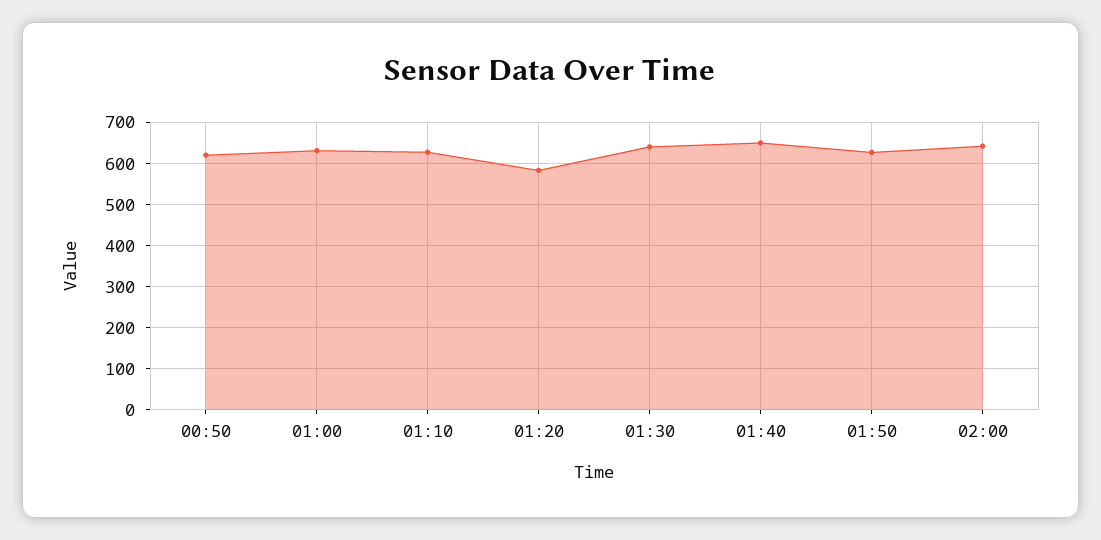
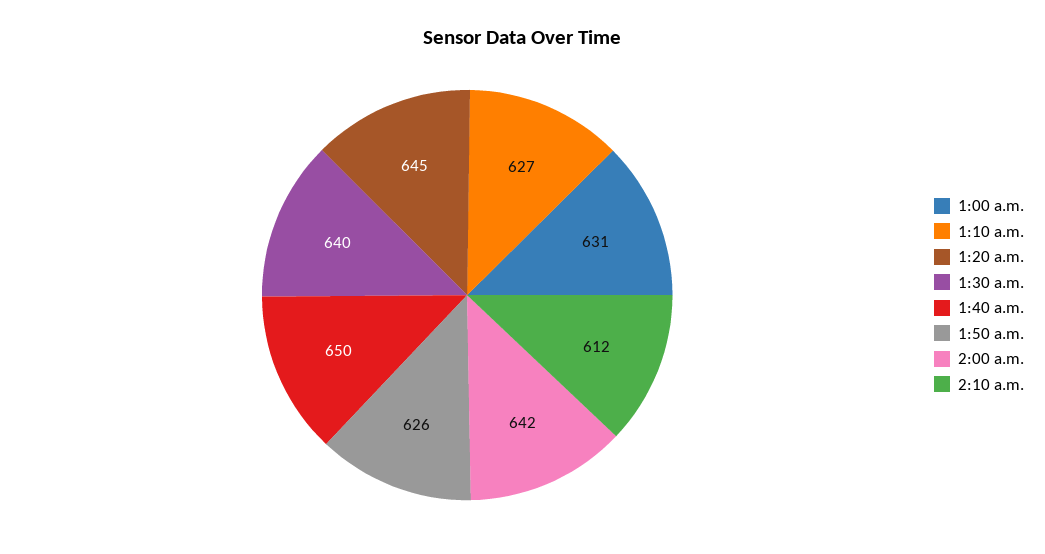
00:50: 620 -> none
01:20: 580 -> 645
2:10 a.m.: none -> 612

